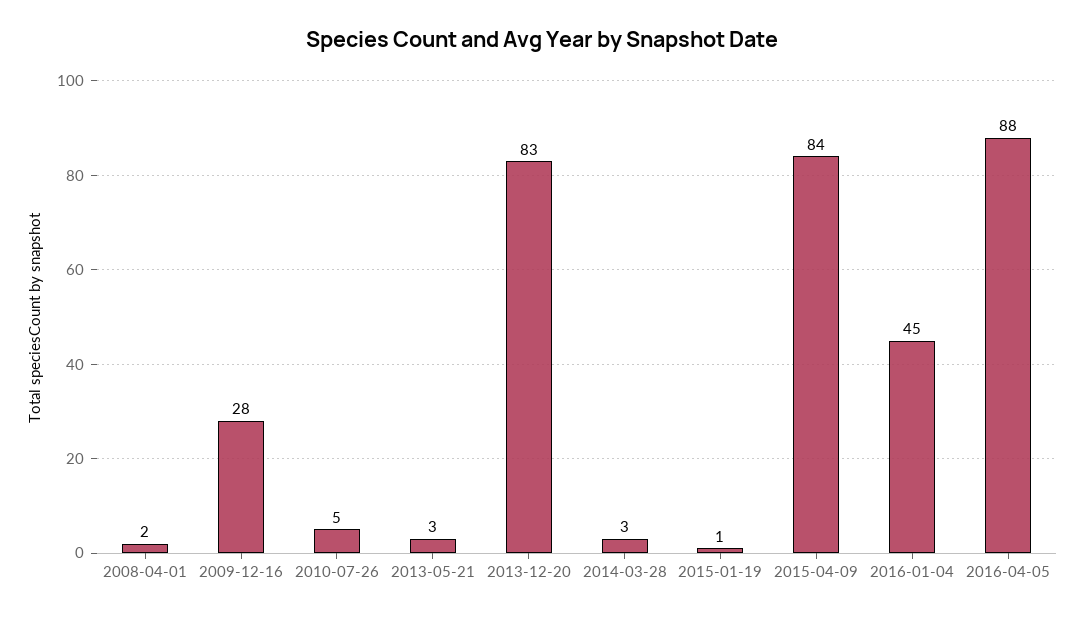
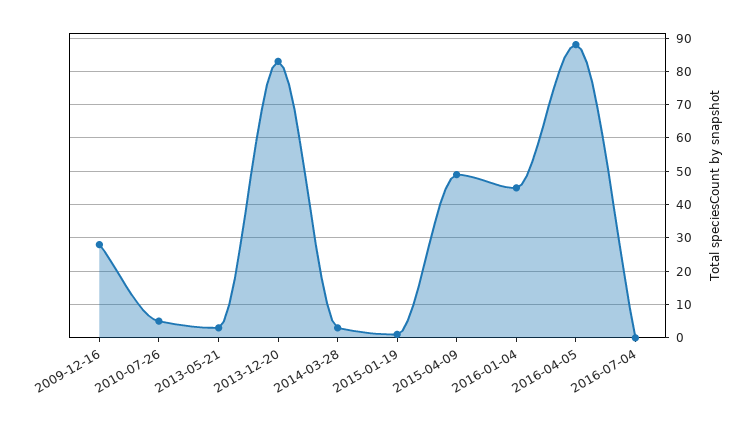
2008-04-01: 2 -> none
2015-04-09: 84 -> 50
2016-07-04: none -> 0

